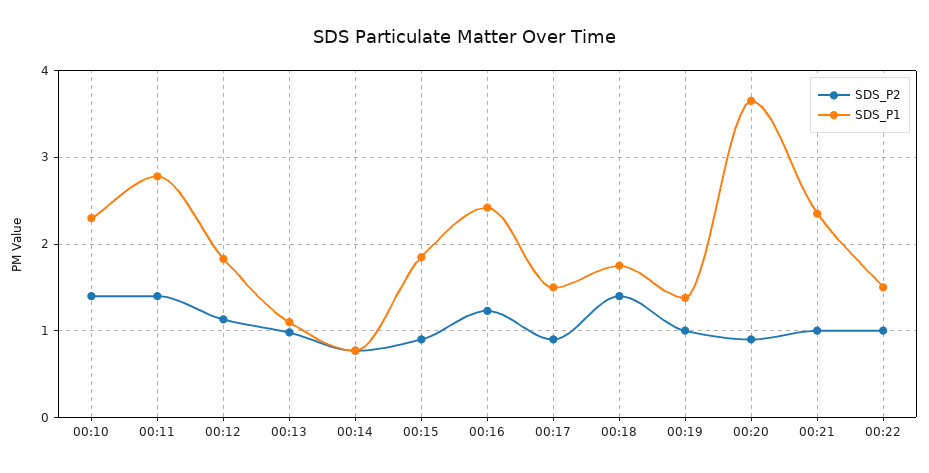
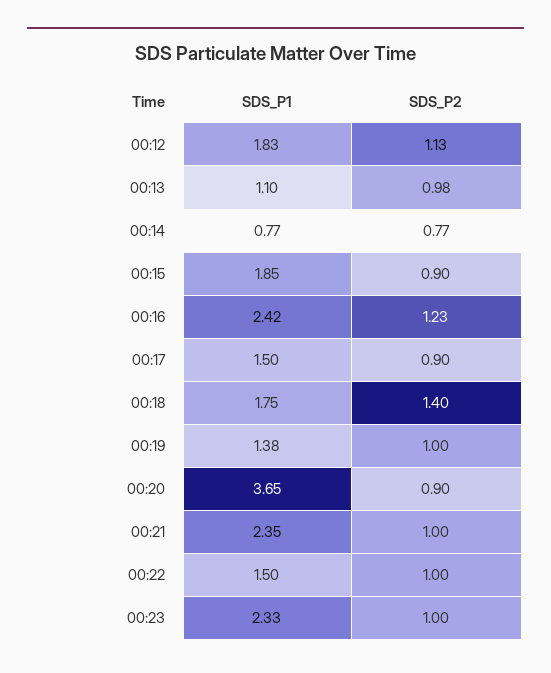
SDS_P2, 00:10: 1.4 -> none
SDS_P1, 00:10: 2.3 -> none
SDS_P2, 00:11: 1.4 -> none
SDS_P1, 00:11: 2.8 -> none
SDS_P1, 00:23: none -> 2.33
SDS_P2, 00:23: none -> 1

